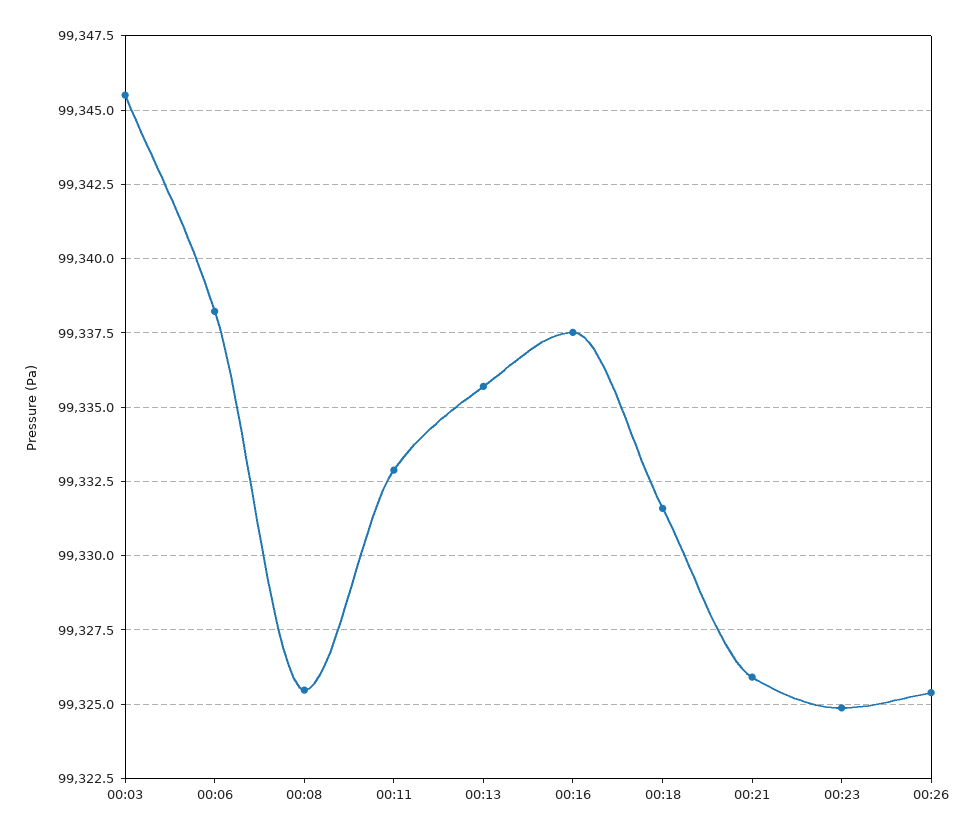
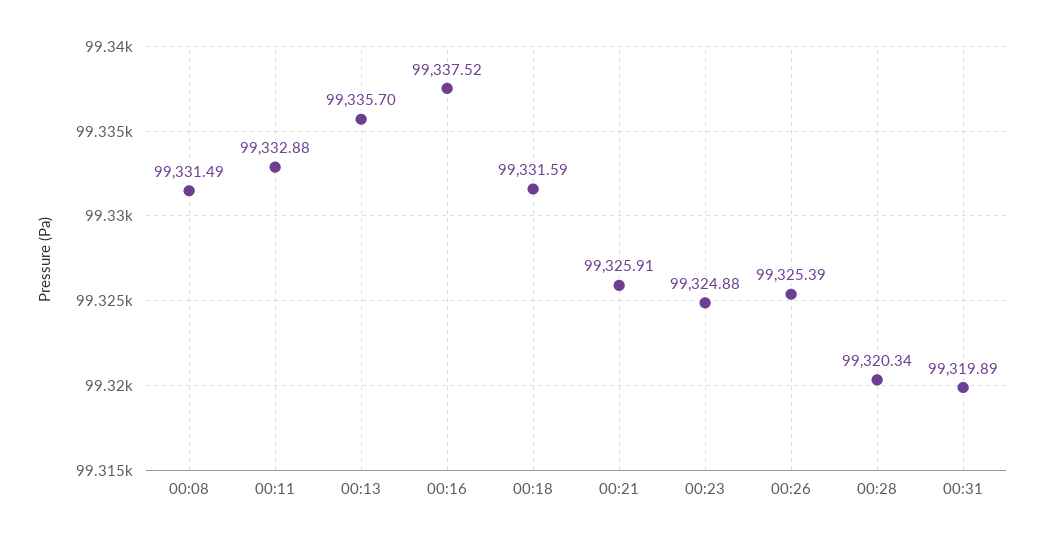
00:03: 99345.5 -> none
00:06: 99338.25 -> none
00:08: 99325.5 -> 99331.49
00:28: none -> 99320.34
00:31: none -> 99319.89

